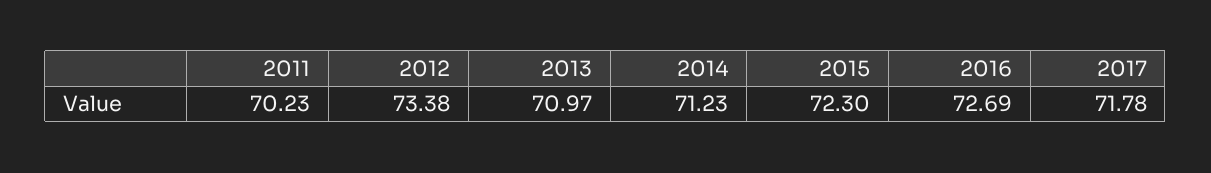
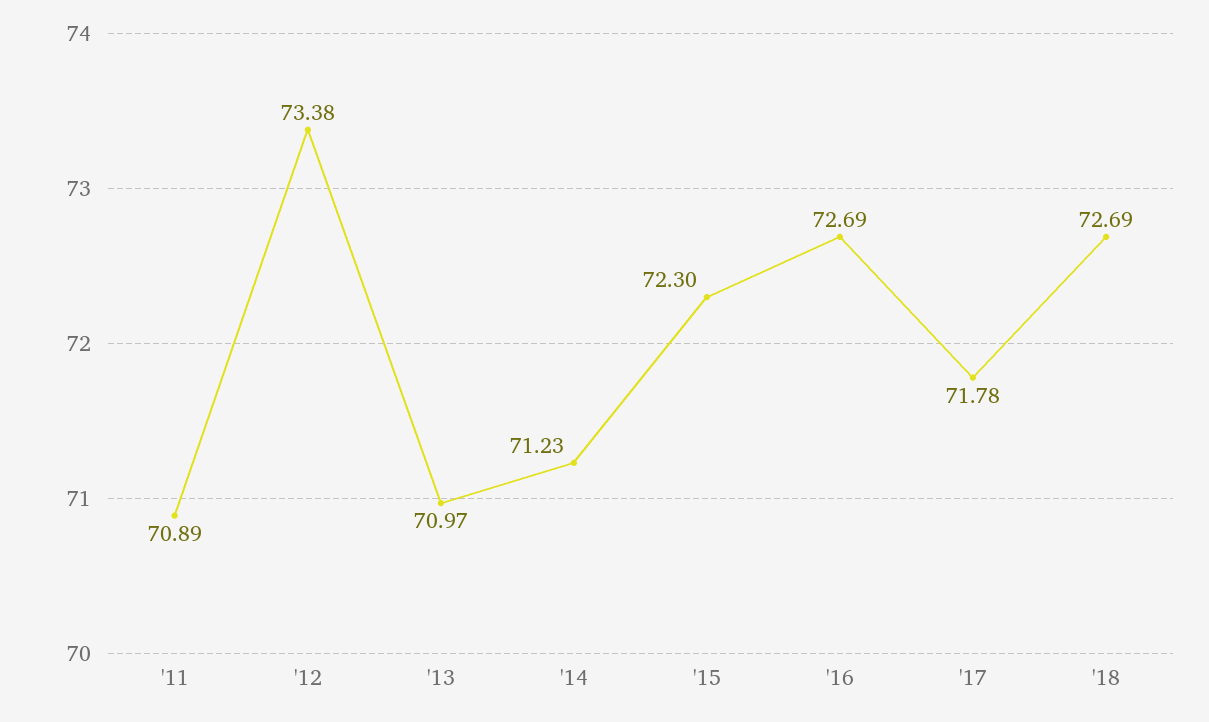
2011: 70.23 -> 70.89
'18: none -> 72.69

